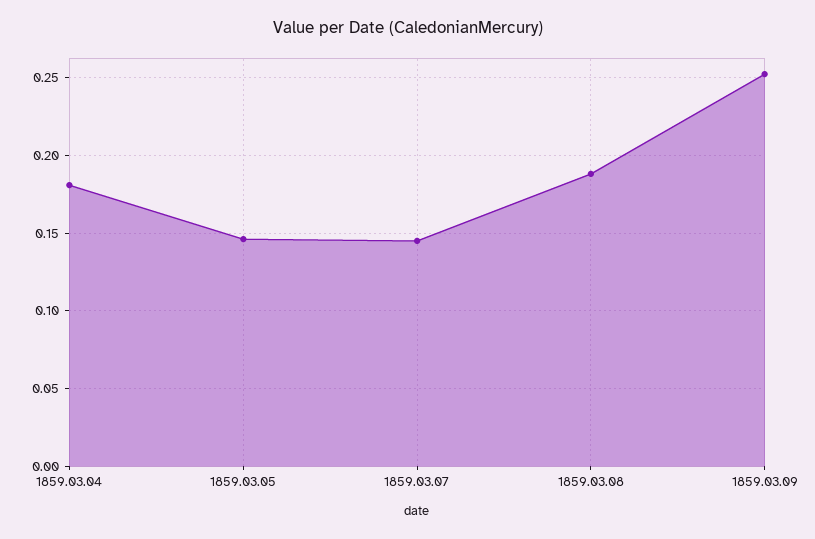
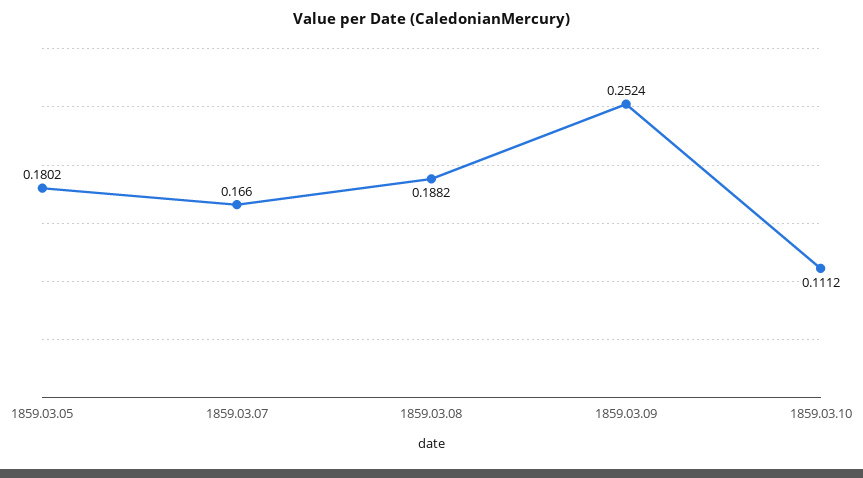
1859.03.04: 0.18 -> none
1859.03.05: 0.145 -> 0.1802
1859.03.07: 0.145 -> 0.166
1859.03.10: none -> 0.1112

